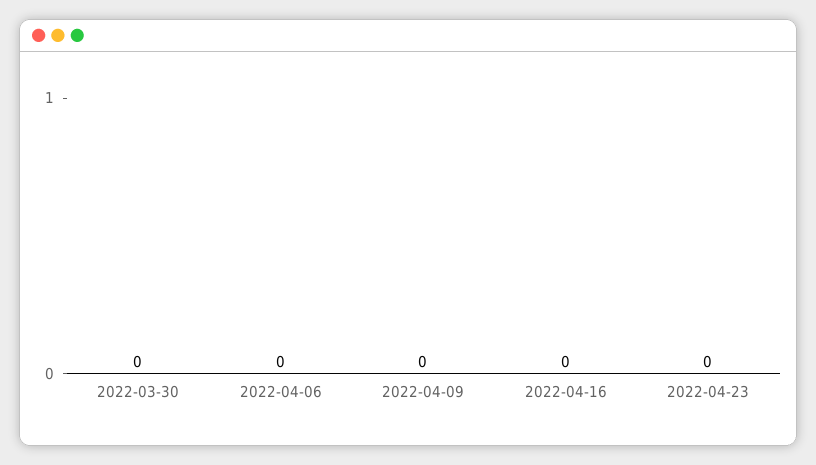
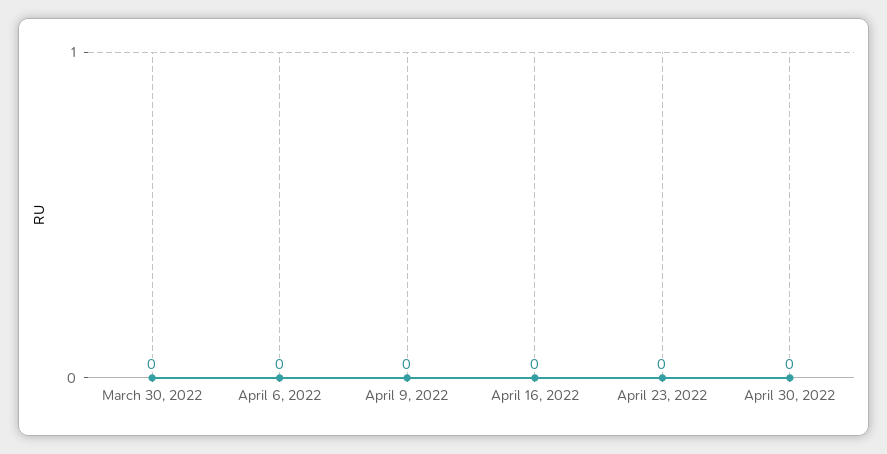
April 30, 2022: none -> 0

